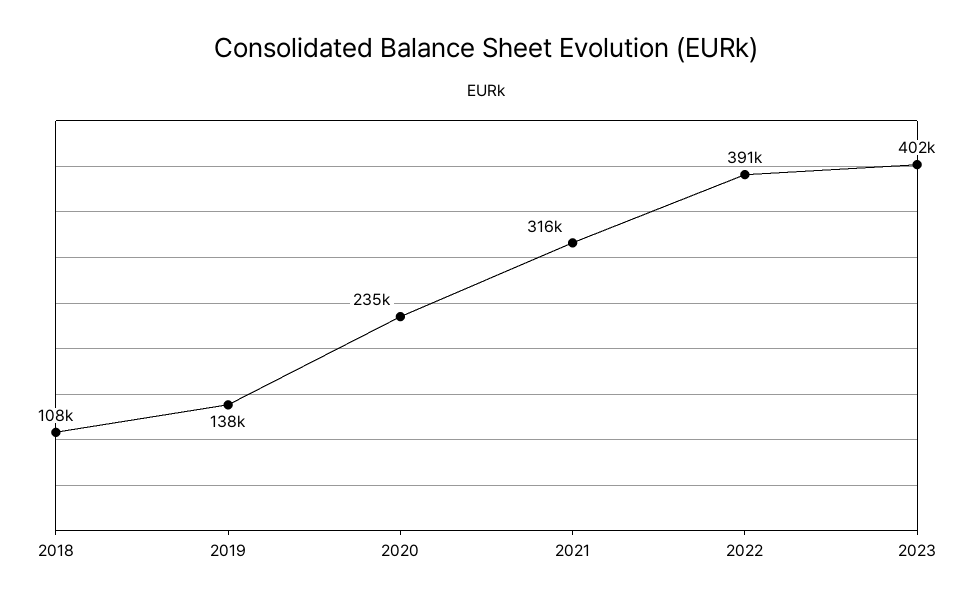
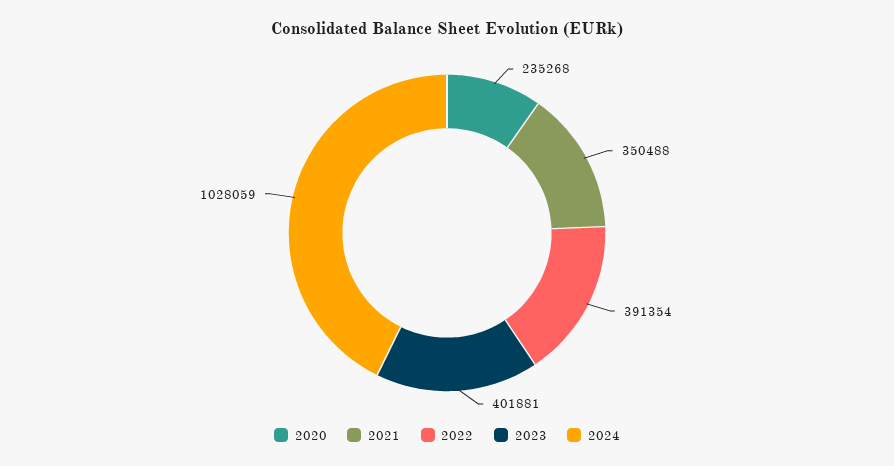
2018: 108000 -> none
2019: 138000 -> none
2021: 316000 -> 350488
2024: none -> 1028059

